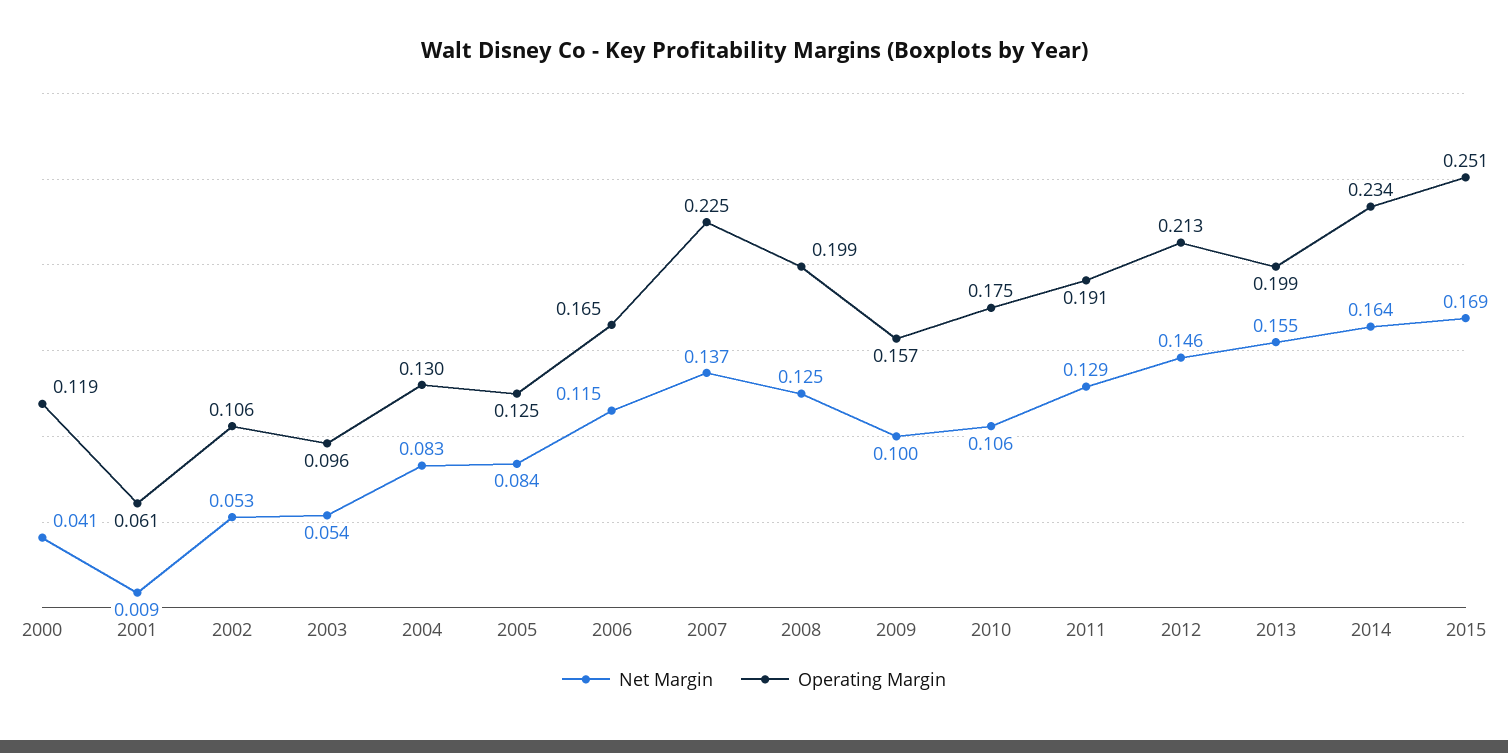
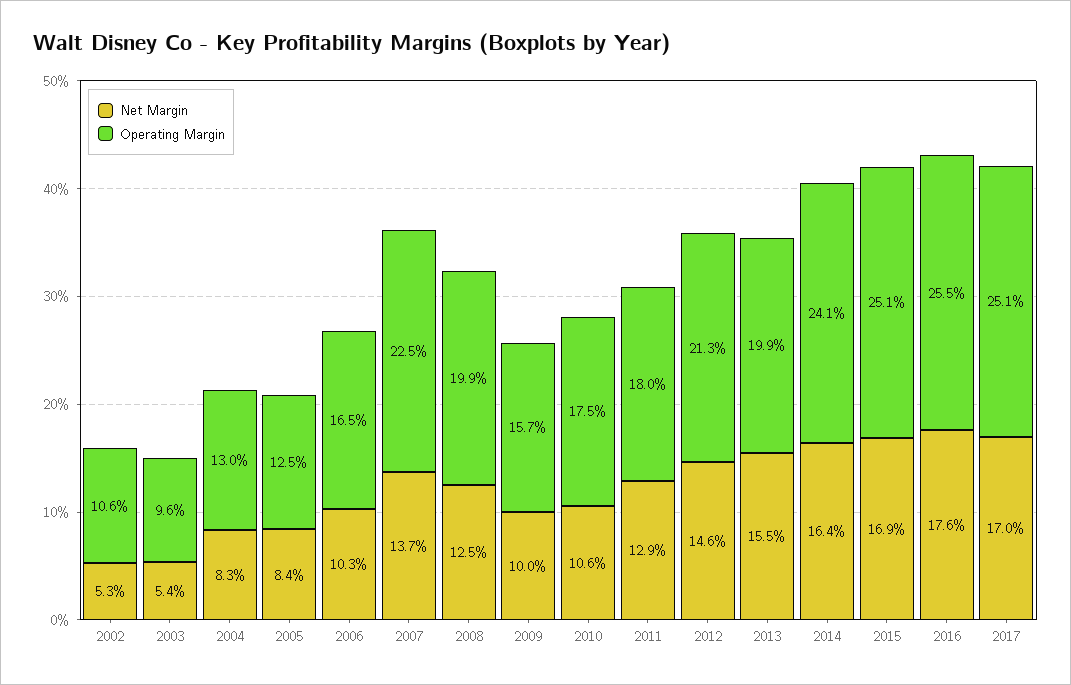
Net Margin, 2000: 0.041 -> none
Operating Margin, 2000: 0.119 -> none
Net Margin, 2001: 0.009 -> none
Operating Margin, 2001: 0.061 -> none
Net Margin, 2006: 0.115 -> 0.103
Operating Margin, 2011: 0.191 -> 0.18
Operating Margin, 2014: 0.234 -> 0.241
Net Margin, 2016: none -> 0.176
Operating Margin, 2016: none -> 0.255
Net Margin, 2017: none -> 0.17
Operating Margin, 2017: none -> 0.251

